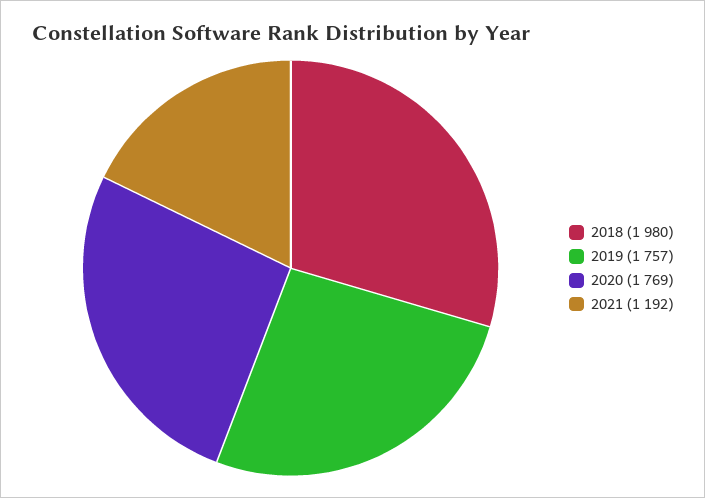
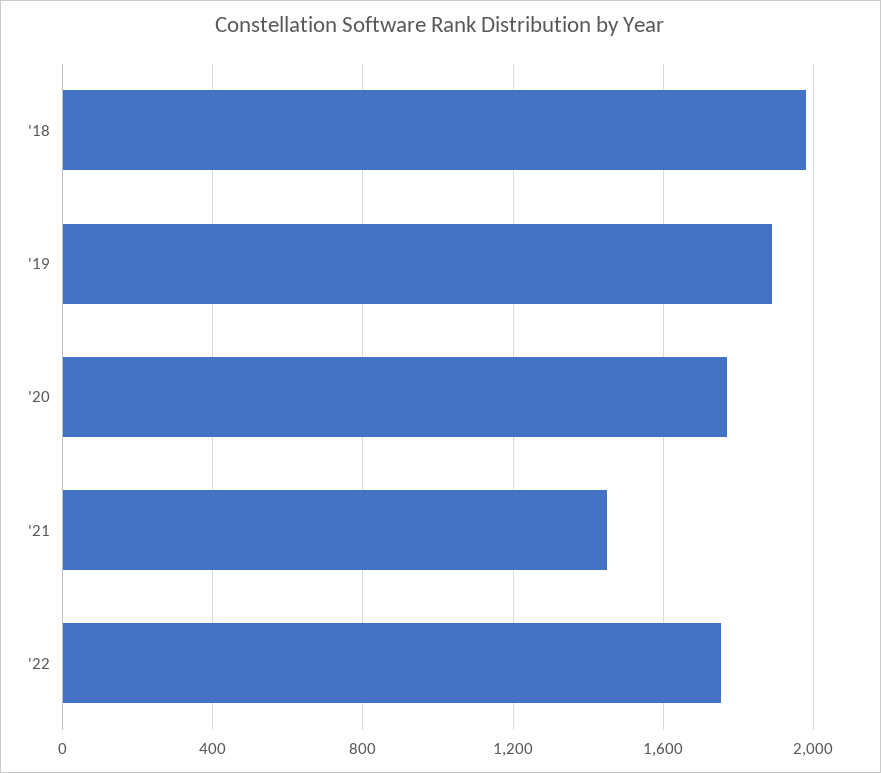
2019: 1757 -> 1900
2021: 1192 -> 1450
'22: none -> 1750

